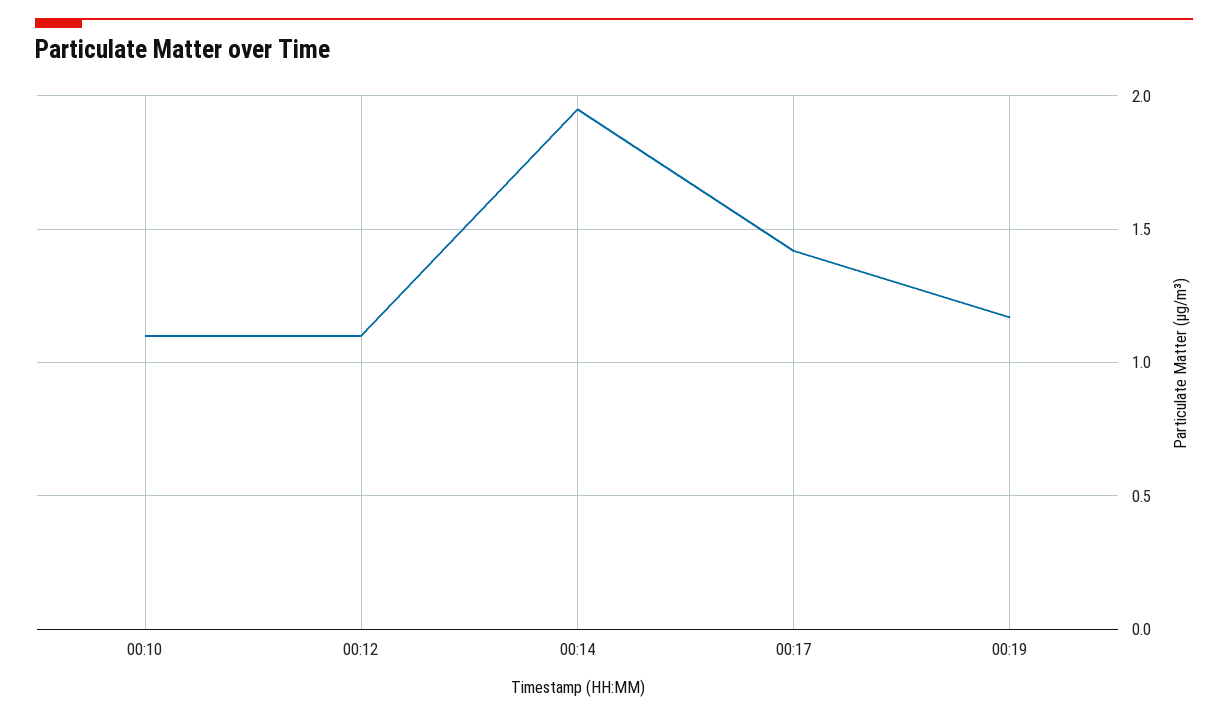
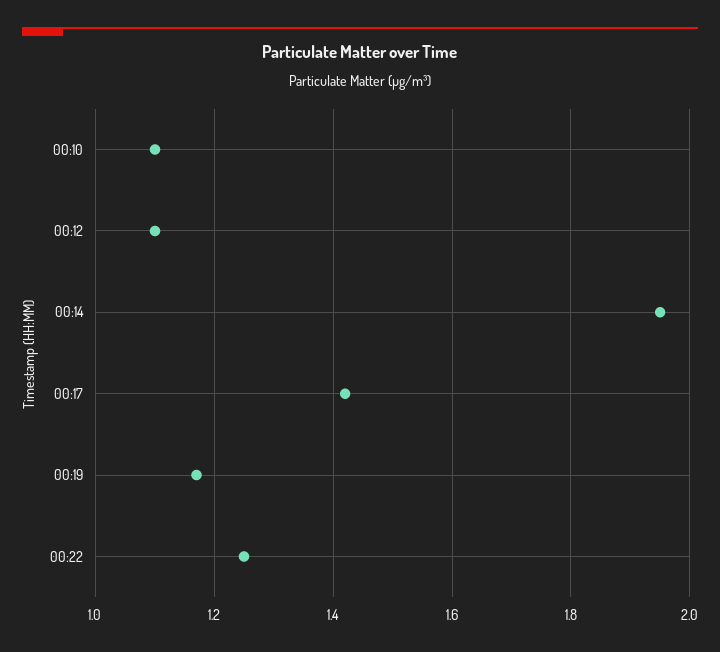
00:22: none -> 1.25

